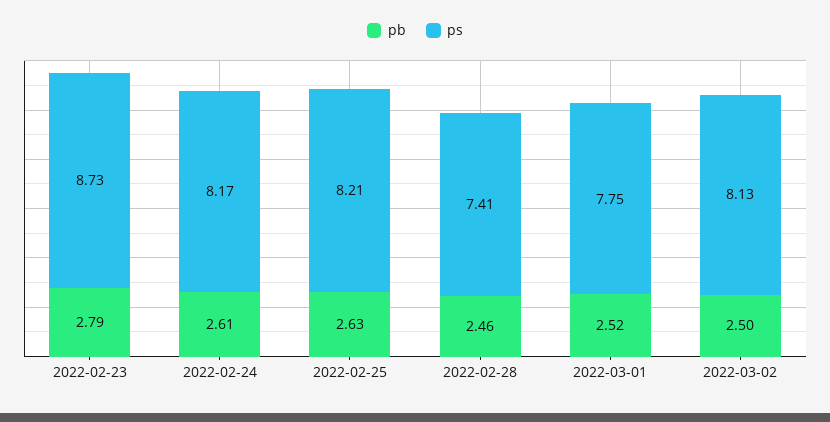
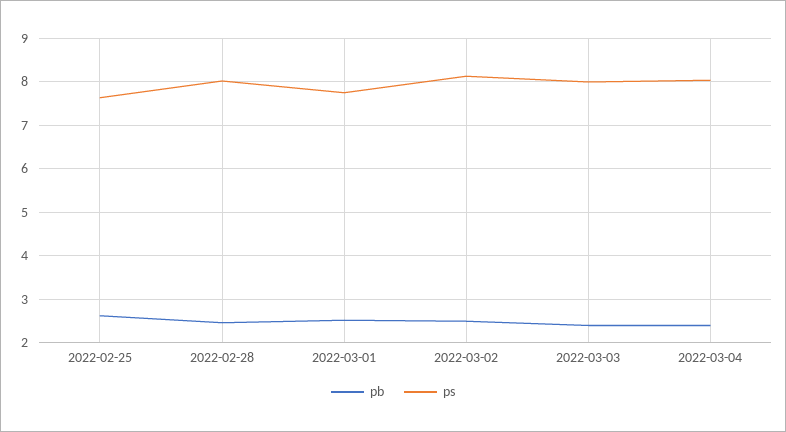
pb, 2022-02-23: 2.79 -> none
ps, 2022-02-23: 8.73 -> none
pb, 2022-02-24: 2.61 -> none
ps, 2022-02-24: 8.17 -> none
ps, 2022-02-25: 8.21 -> 7.6
ps, 2022-02-28: 7.41 -> 8
pb, 2022-03-03: none -> 2.4
ps, 2022-03-03: none -> 8
pb, 2022-03-04: none -> 2.4
ps, 2022-03-04: none -> 8

